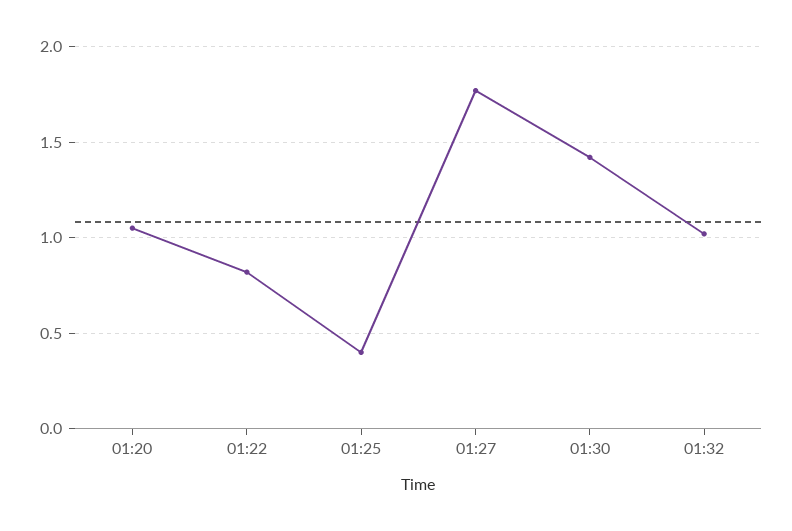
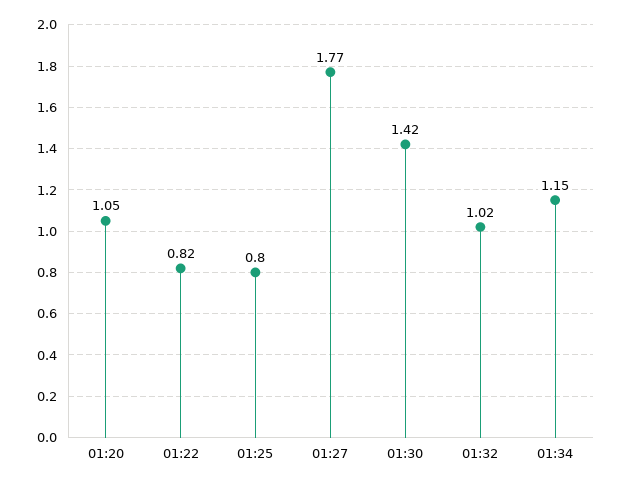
01:25: 0.4 -> 0.8
01:34: none -> 1.15

